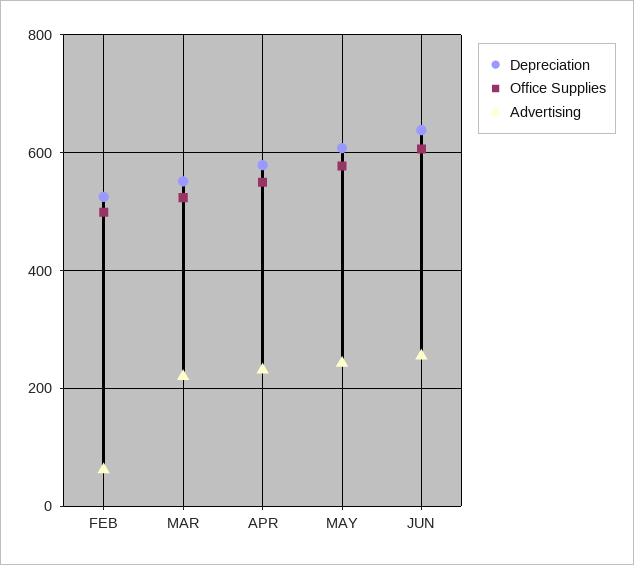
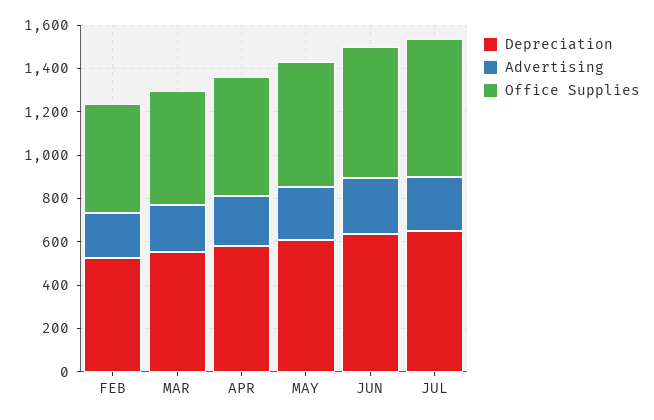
Advertising, FEB: 60 -> 200
Depreciation, JUL: none -> 650
Advertising, JUL: none -> 250
Office Supplies, JUL: none -> 650

